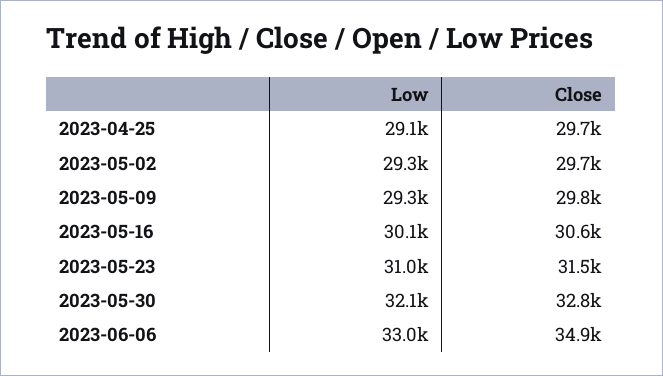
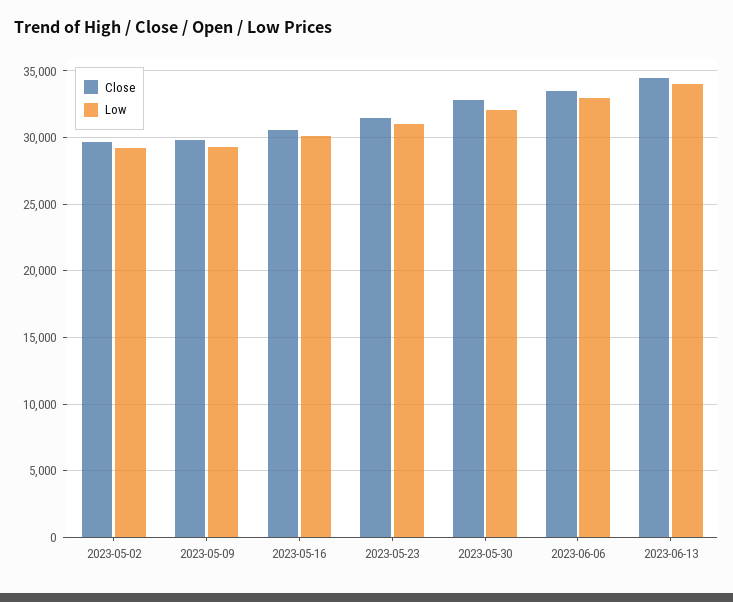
Low, 2023-04-25: 29100 -> none
Close, 2023-04-25: 29700 -> none
Close, 2023-06-06: 34900 -> 33500
Close, 2023-06-13: none -> 34500
Low, 2023-06-13: none -> 34000

